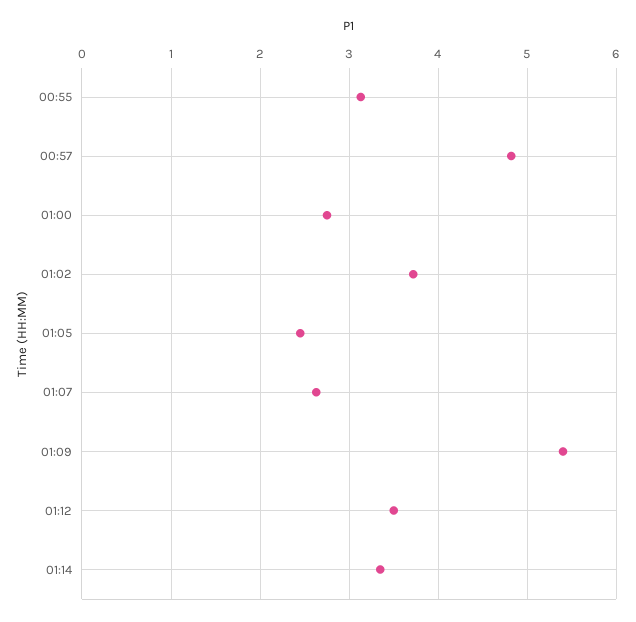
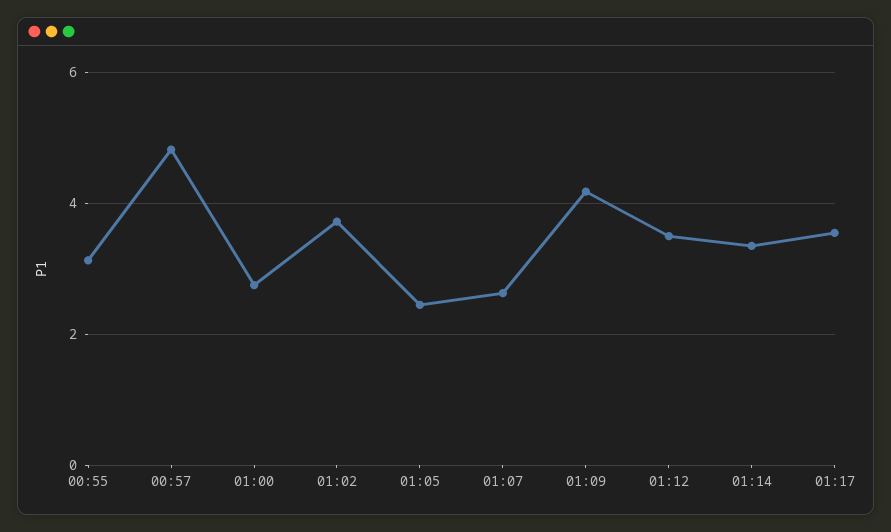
01:09: 5.4 -> 4.2
01:17: none -> 3.6

